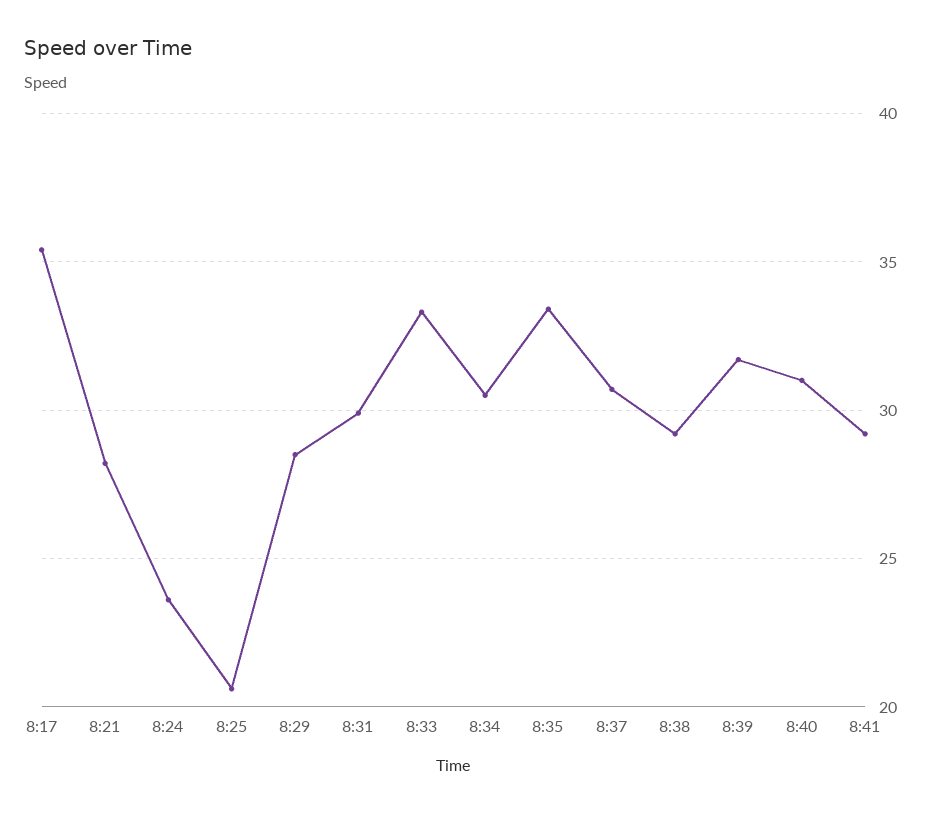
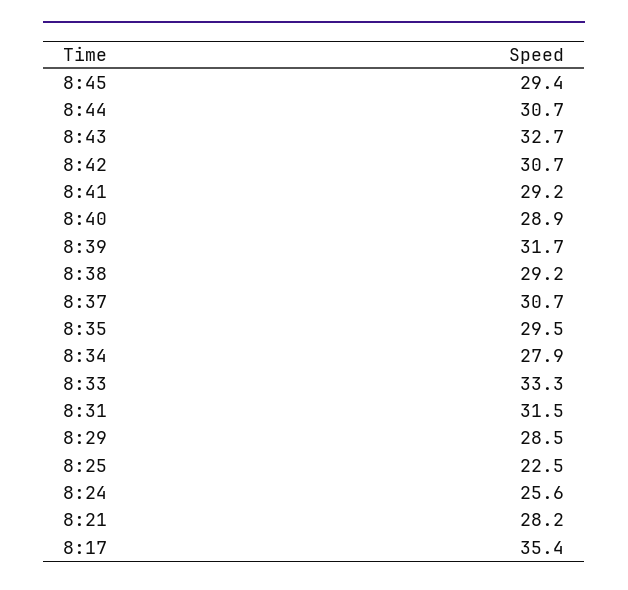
8:24: 23.5 -> 25.6
8:25: 20.5 -> 22.5
8:31: 30 -> 31.5
8:34: 30.5 -> 27.9
8:35: 33.5 -> 29.5
8:40: 31 -> 28.9
8:45: none -> 29.4
8:44: none -> 30.7
8:43: none -> 32.7
8:42: none -> 30.7

